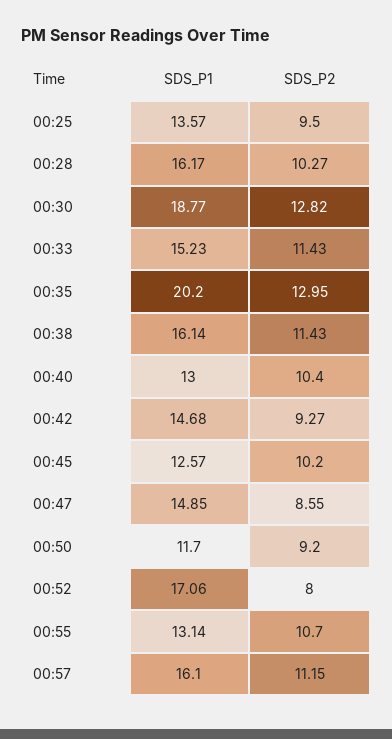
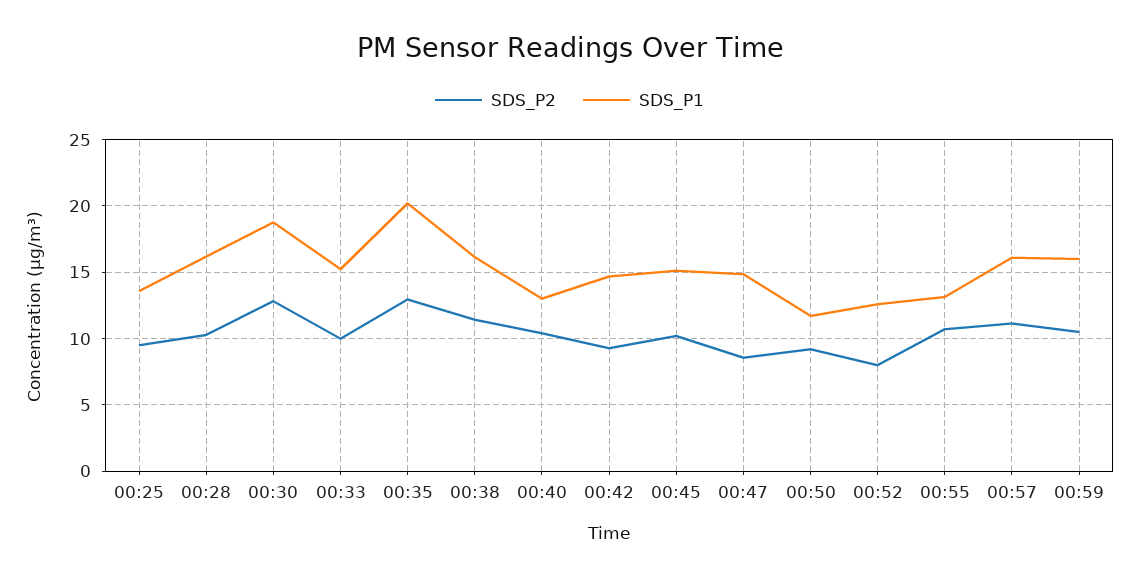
SDS_P2, 00:33: 11.43 -> 10
SDS_P1, 00:45: 12.57 -> 15
SDS_P1, 00:52: 17.06 -> 12.5
SDS_P2, 00:59: none -> 10.5
SDS_P1, 00:59: none -> 16

